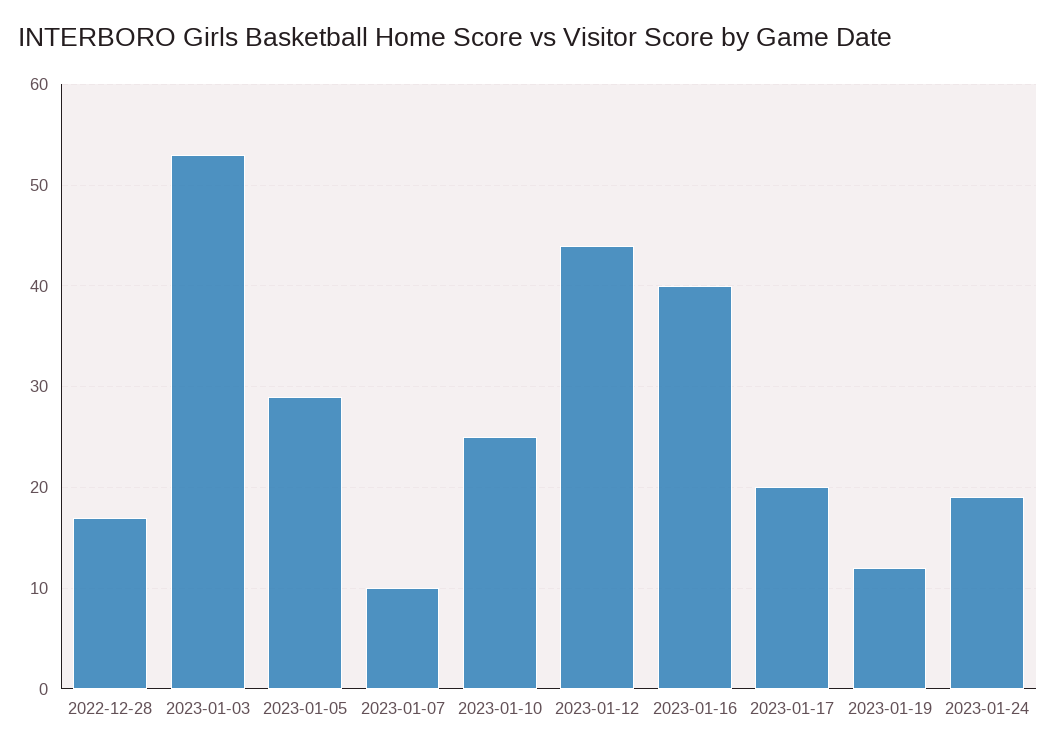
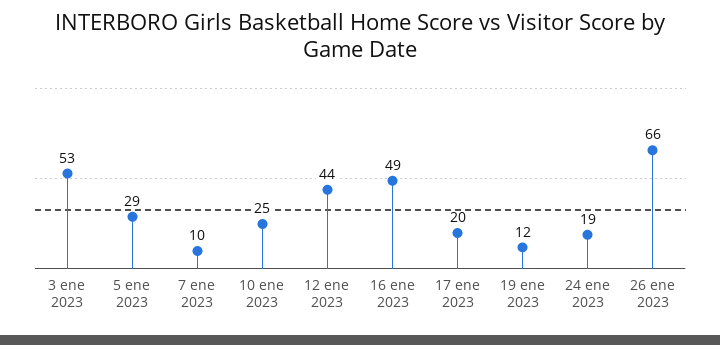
2022-12-28: 17 -> none
2023-01-16: 40 -> 49
26 ene 2023: none -> 66

